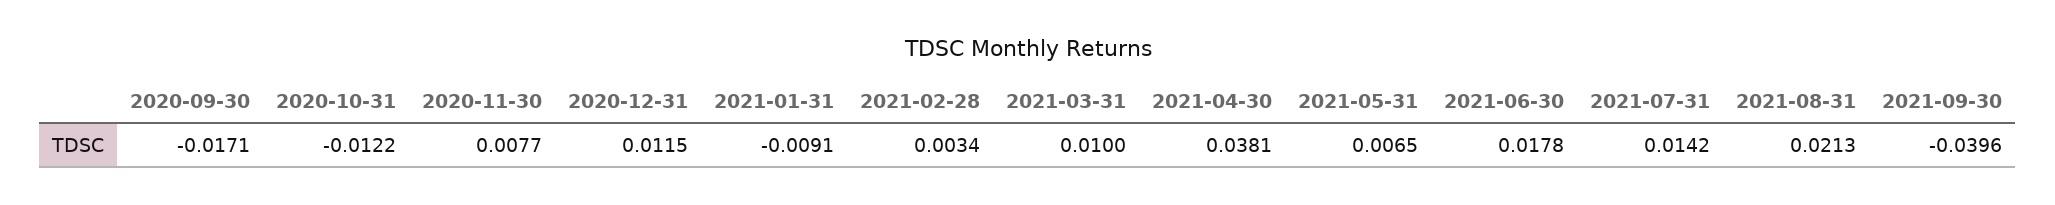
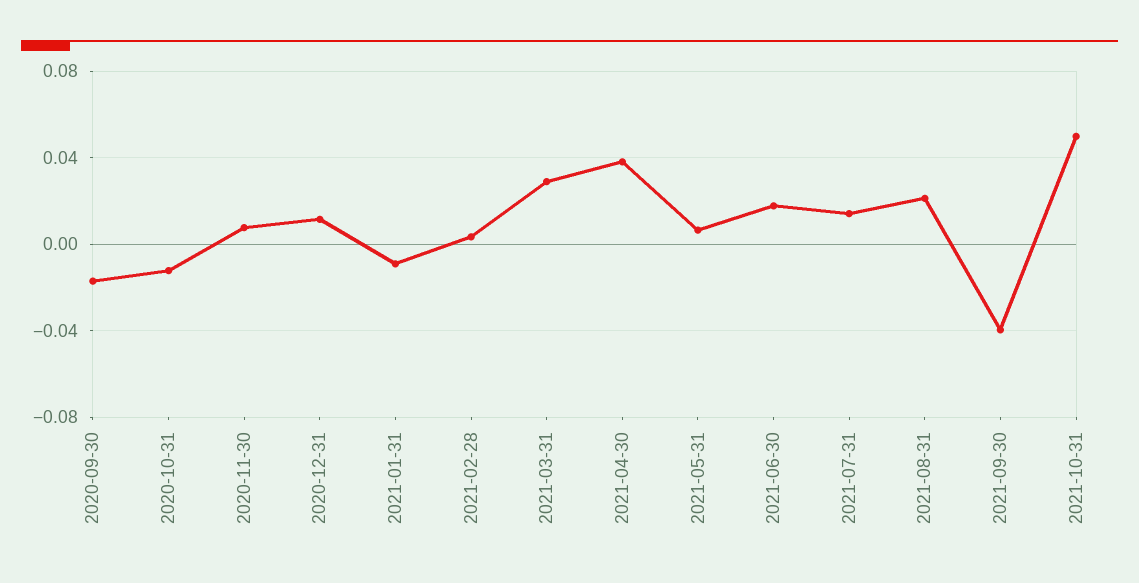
2021-03-31: 0.01 -> 0.03
2021-10-31: none -> 0.05

